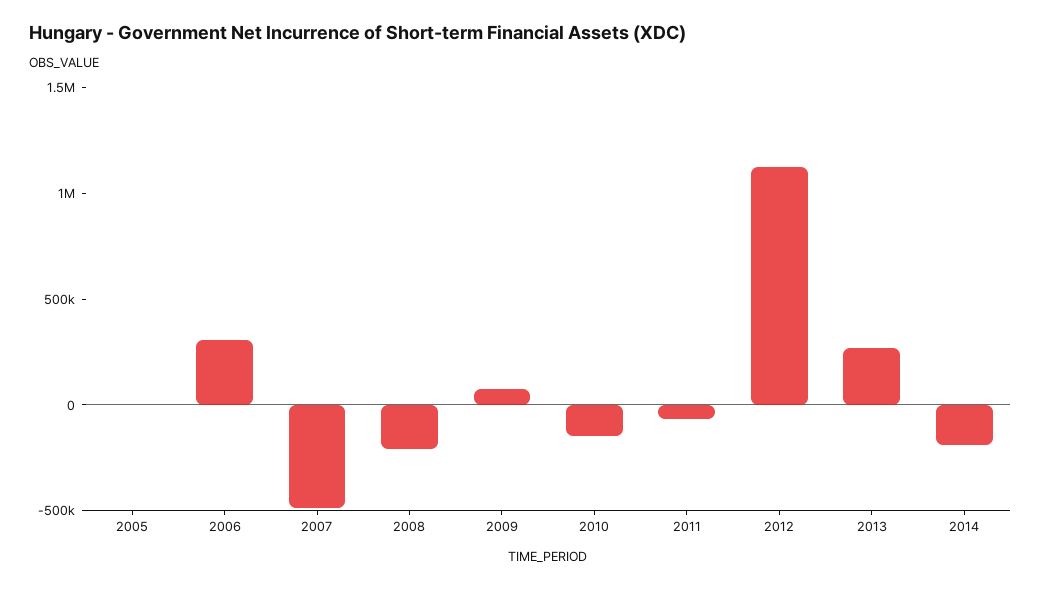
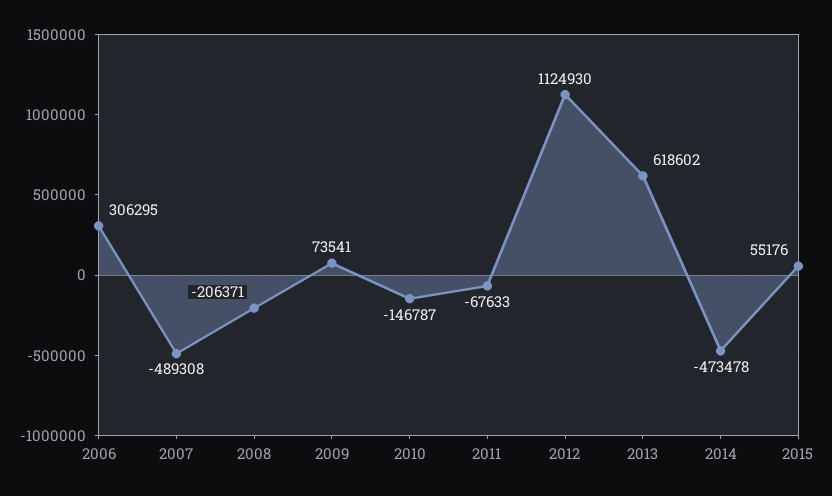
2005: 0 -> none
2013: 300000 -> 618602
2014: -200000 -> -473478
2015: none -> 55176

